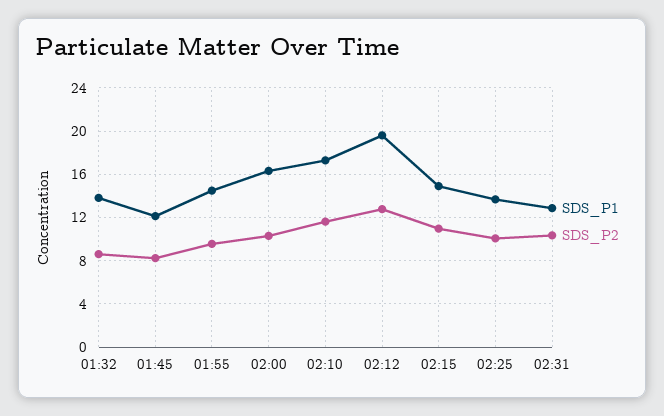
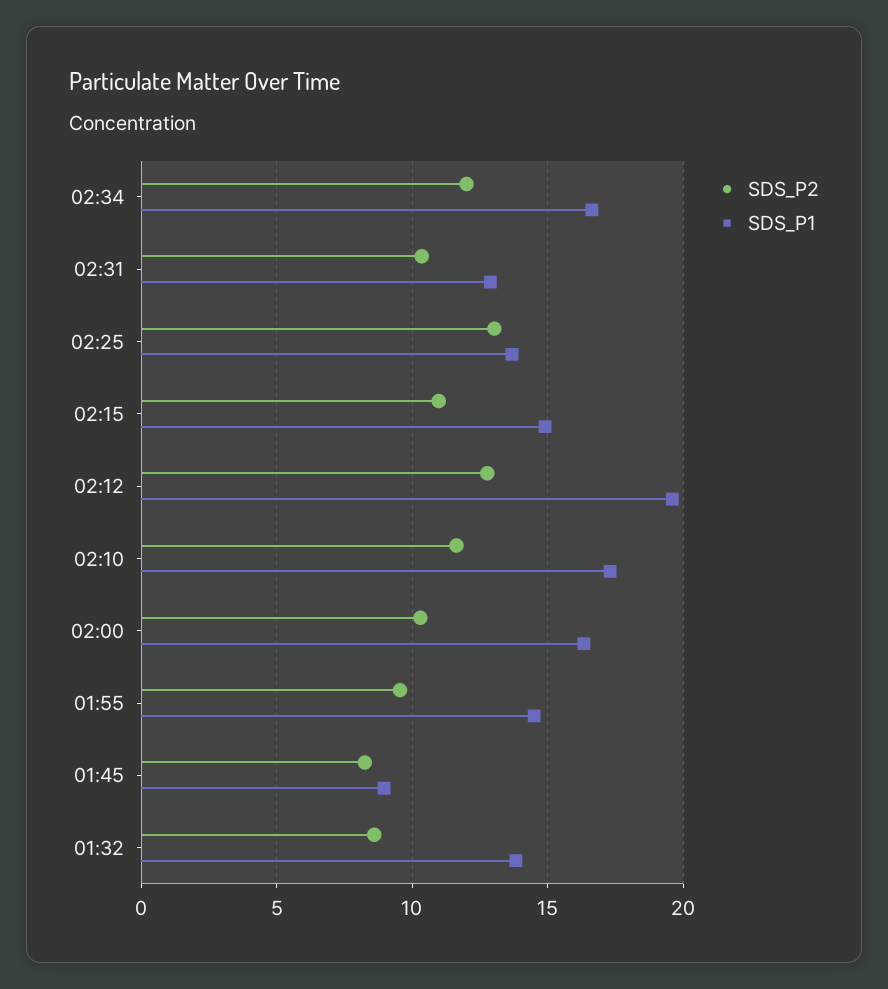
SDS_P1, 01:45: 12 -> 9
SDS_P2, 02:25: 10 -> 13
SDS_P2, 02:34: none -> 12
SDS_P1, 02:34: none -> 16.5

